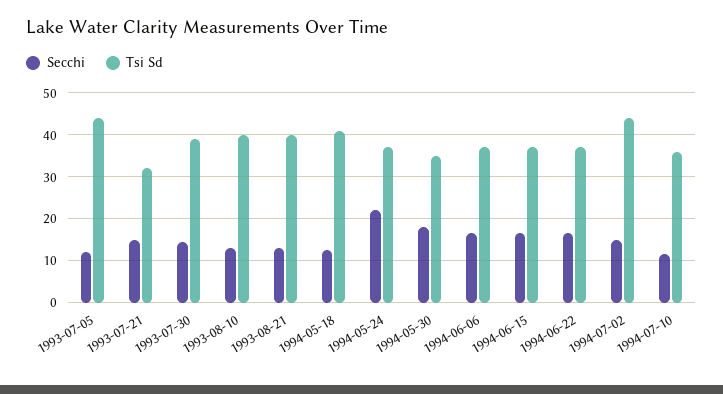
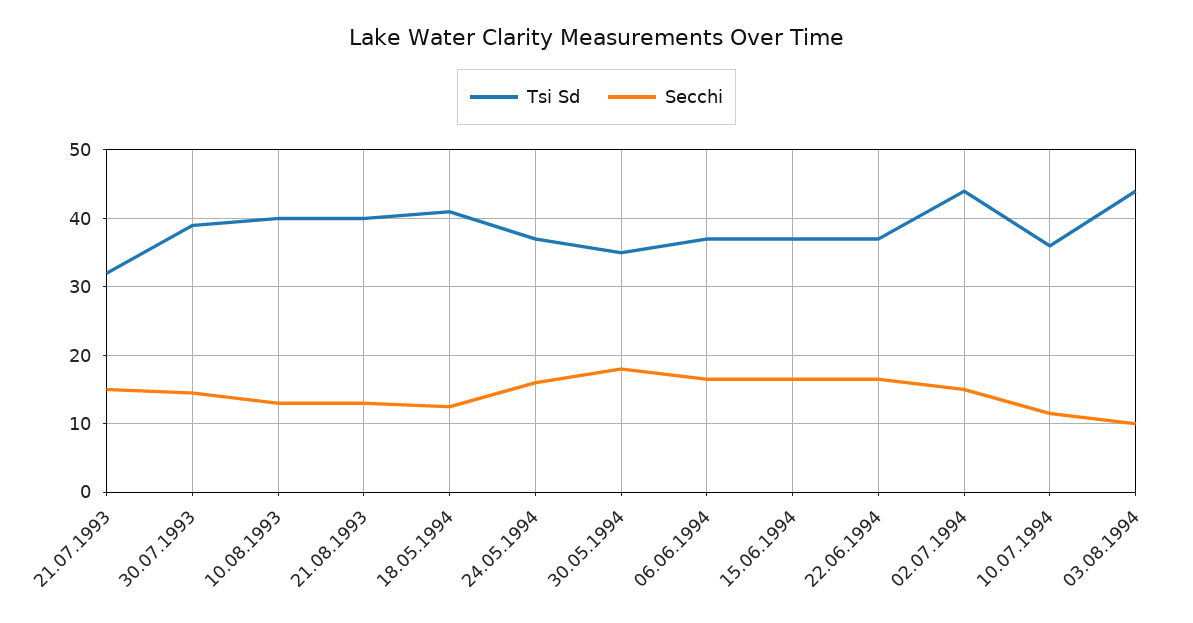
Secchi, 1993-07-05: 12 -> none
Tsi Sd, 1993-07-05: 44 -> none
Secchi, 1994-05-24: 22 -> 16
Tsi Sd, 03.08.1994: none -> 44
Secchi, 03.08.1994: none -> 10

